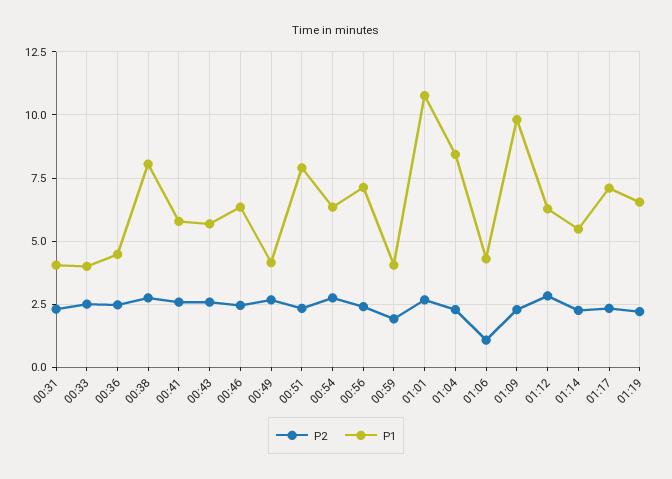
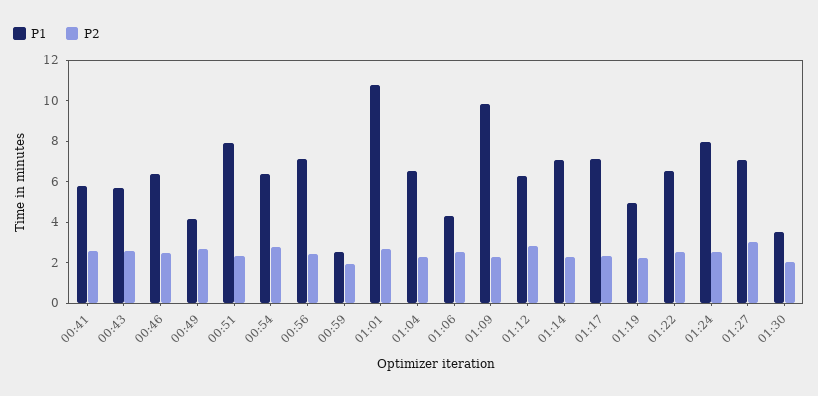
P2, 00:31: 2.25 -> none
P1, 00:31: 4 -> none
P2, 00:33: 2.5 -> none
P1, 00:33: 4 -> none
P2, 00:36: 2.5 -> none
P1, 00:36: 4.5 -> none
P2, 00:38: 2.75 -> none
P1, 00:38: 8 -> none
P1, 00:59: 4 -> 2.5
P1, 01:04: 8.5 -> 6.5
P2, 01:06: 1 -> 2.5
P1, 01:14: 5.5 -> 7
P1, 01:19: 6.5 -> 5
P1, 01:22: none -> 6.5
P2, 01:22: none -> 2.5
P1, 01:24: none -> 8
P2, 01:24: none -> 2.5
P1, 01:27: none -> 7
P2, 01:27: none -> 3
P1, 01:30: none -> 3.5
P2, 01:30: none -> 2

